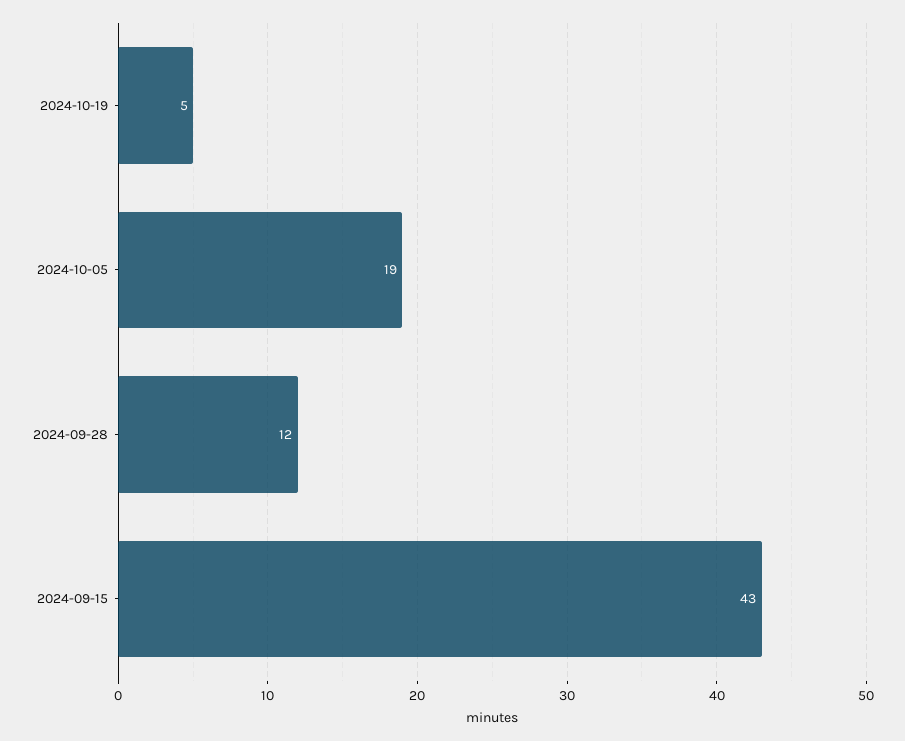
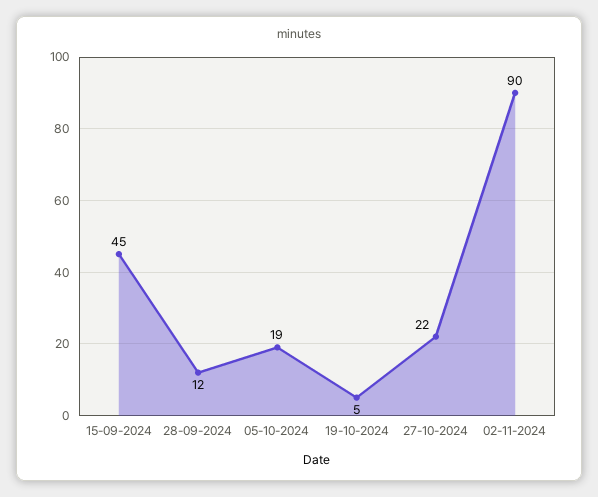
2024-09-15: 43 -> 45
27-10-2024: none -> 22
02-11-2024: none -> 90

